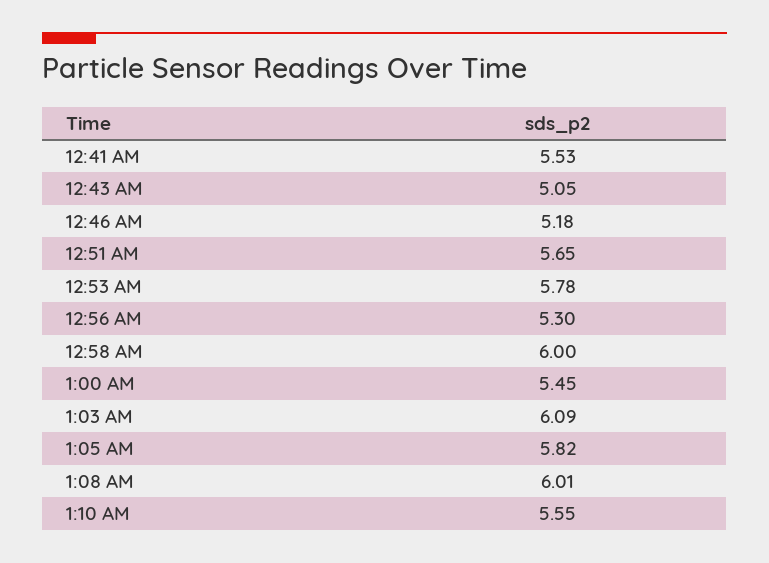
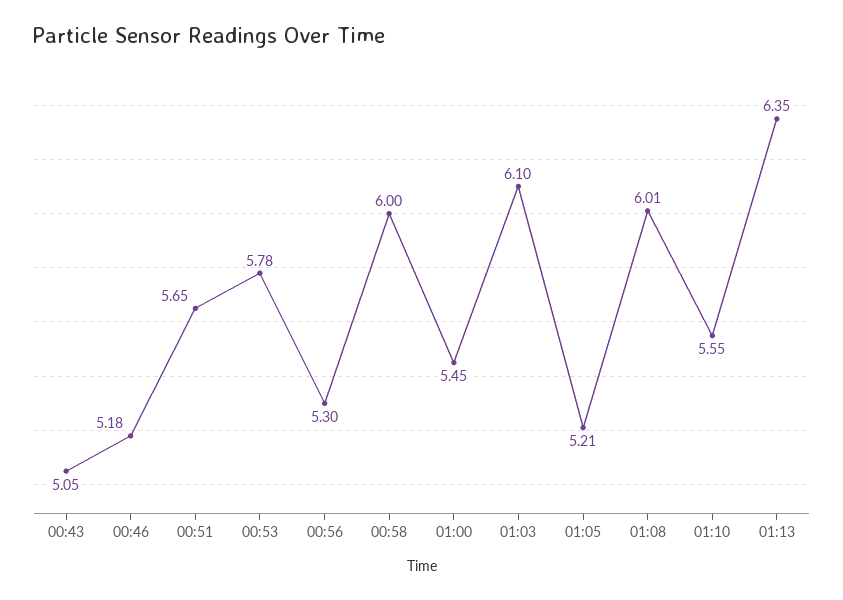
12:41 AM: 5.53 -> none
1:03 AM: 6.09 -> 6.1
1:05 AM: 5.82 -> 5.21
01:13: none -> 6.35

